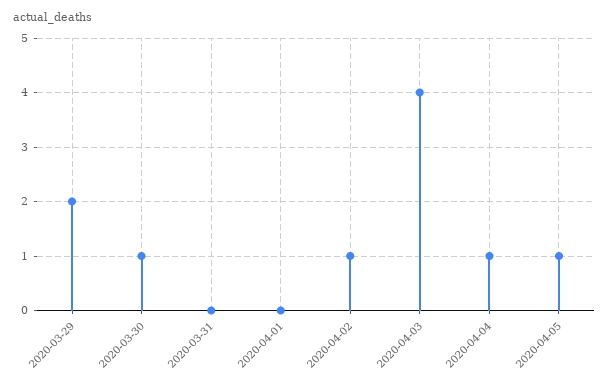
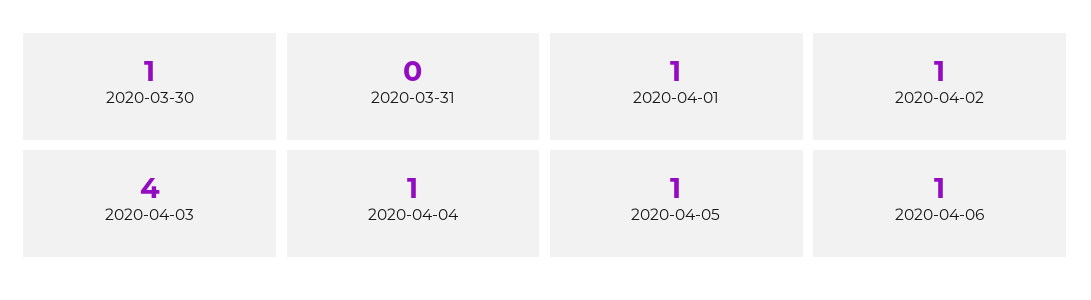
2020-03-29: 2 -> none
2020-04-01: 0 -> 1
2020-04-06: none -> 1

